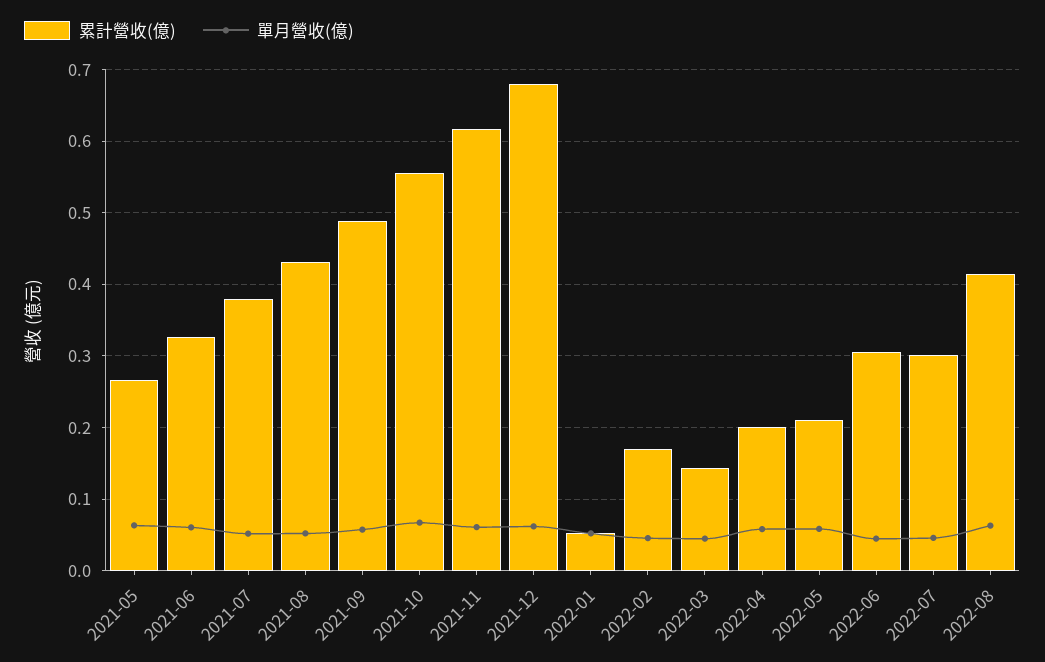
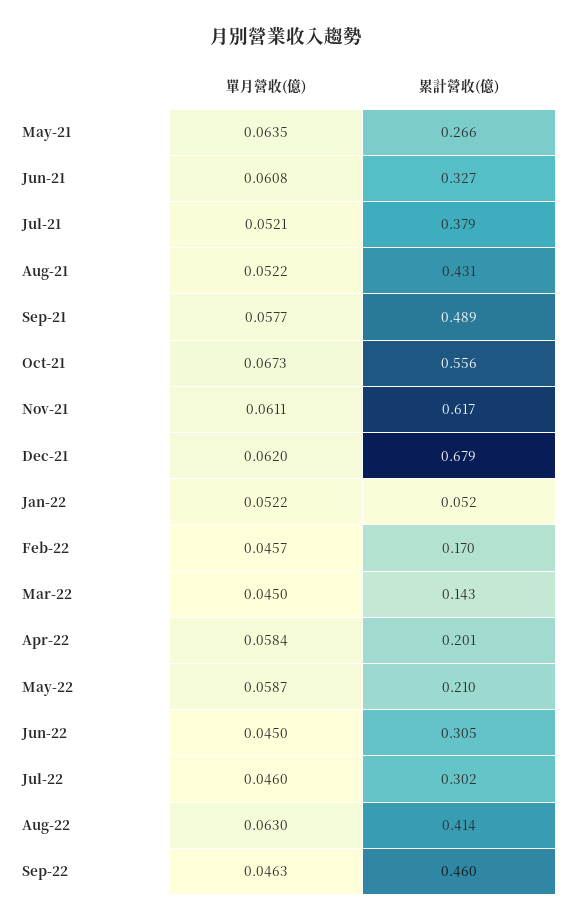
單月營收(億), Sep-22: none -> 0.0463
累計營收(億), Sep-22: none -> 0.46

